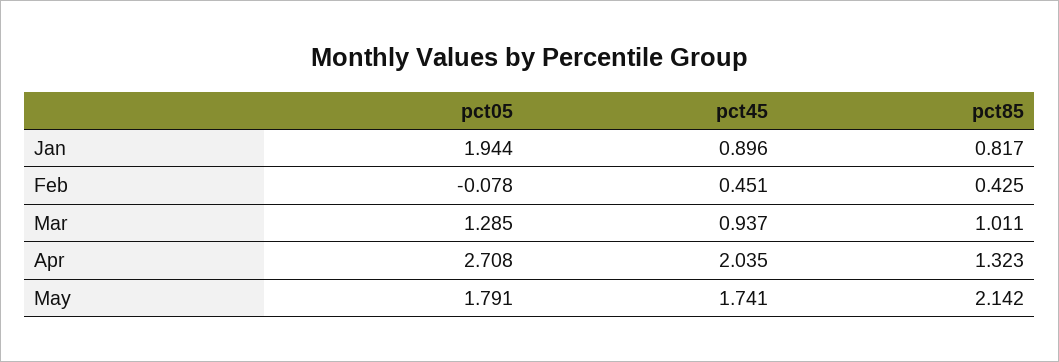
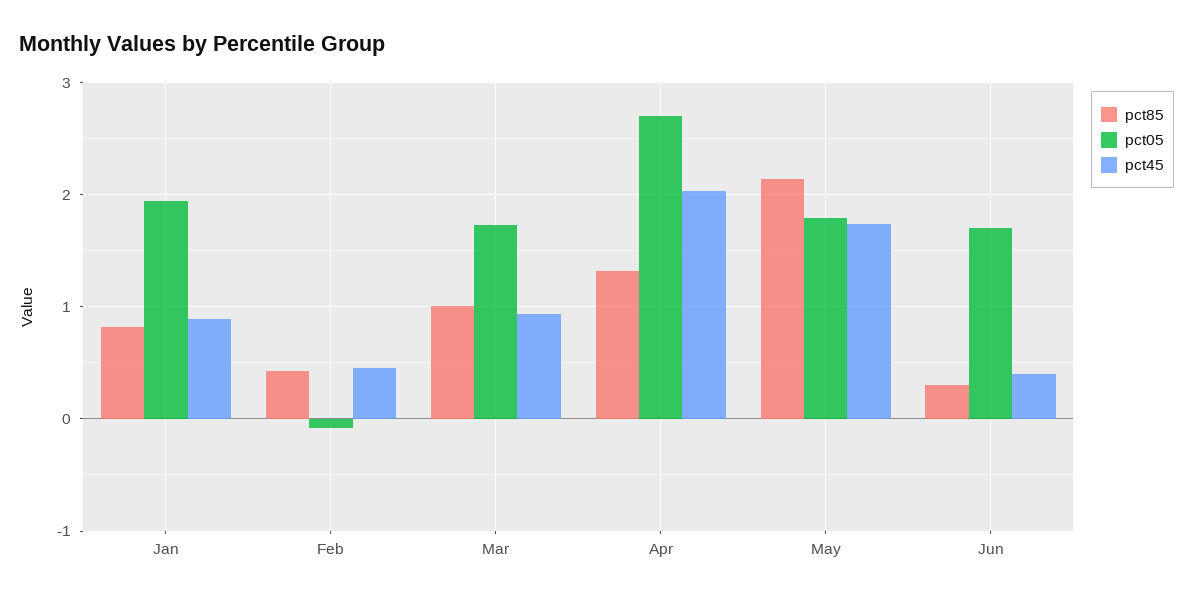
pct05, Mar: 1.285 -> 1.7
pct85, Jun: none -> 0.3
pct05, Jun: none -> 1.7
pct45, Jun: none -> 0.4

